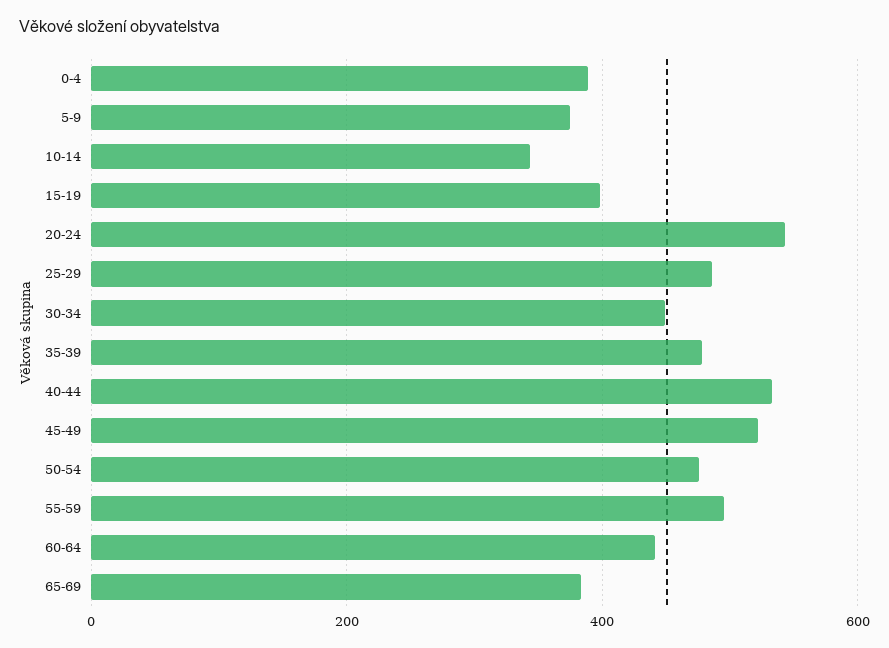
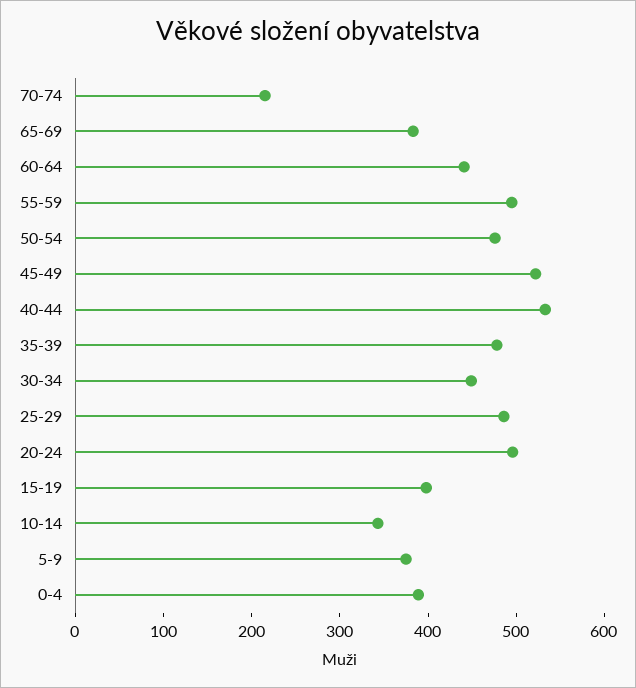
20-24: 540 -> 500
70-74: none -> 220

